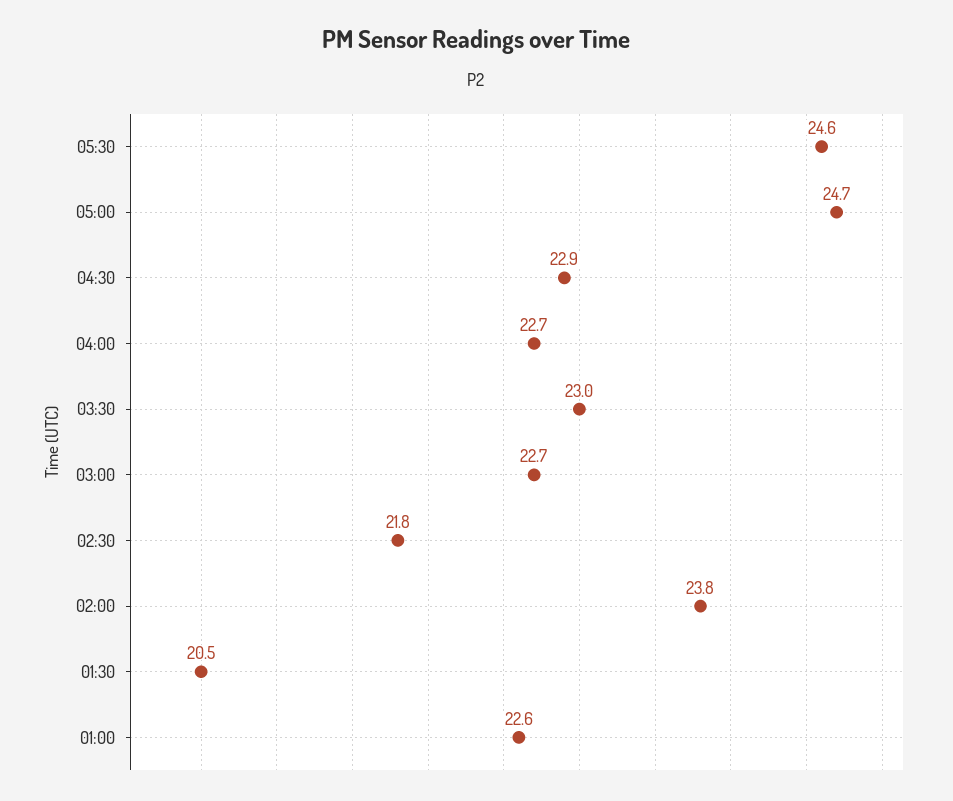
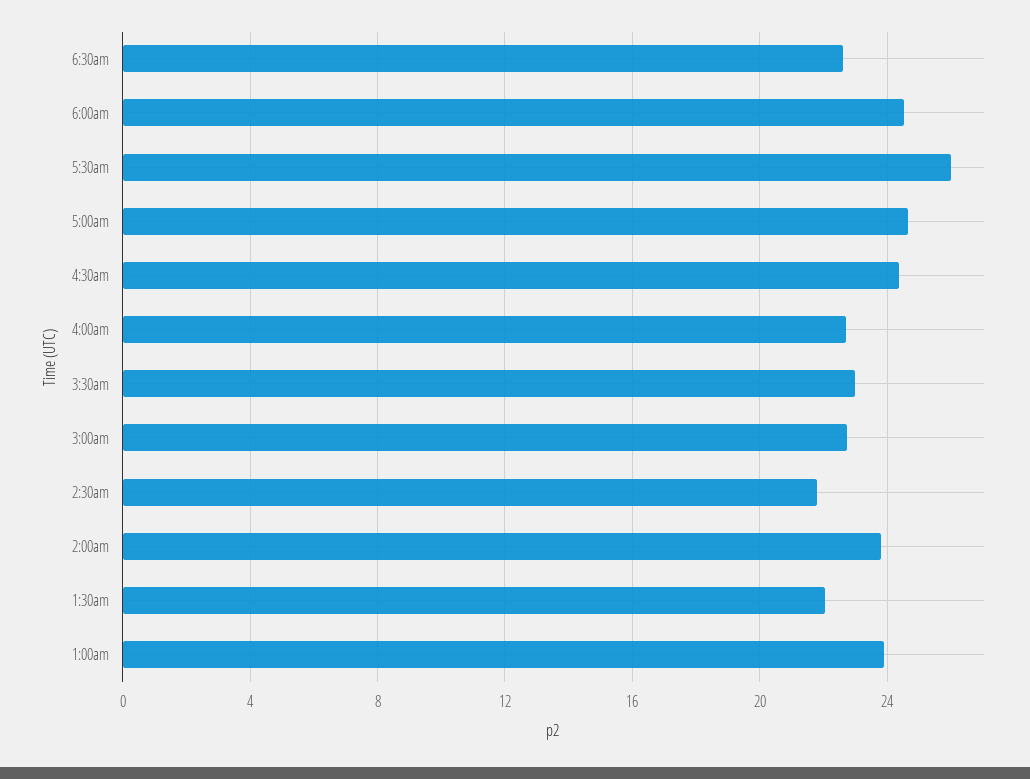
05:30: 24.6 -> 26
04:30: 22.9 -> 24.5
01:30: 20.5 -> 22
01:00: 22.6 -> 24
6:30am: none -> 22.5
6:00am: none -> 24.5

